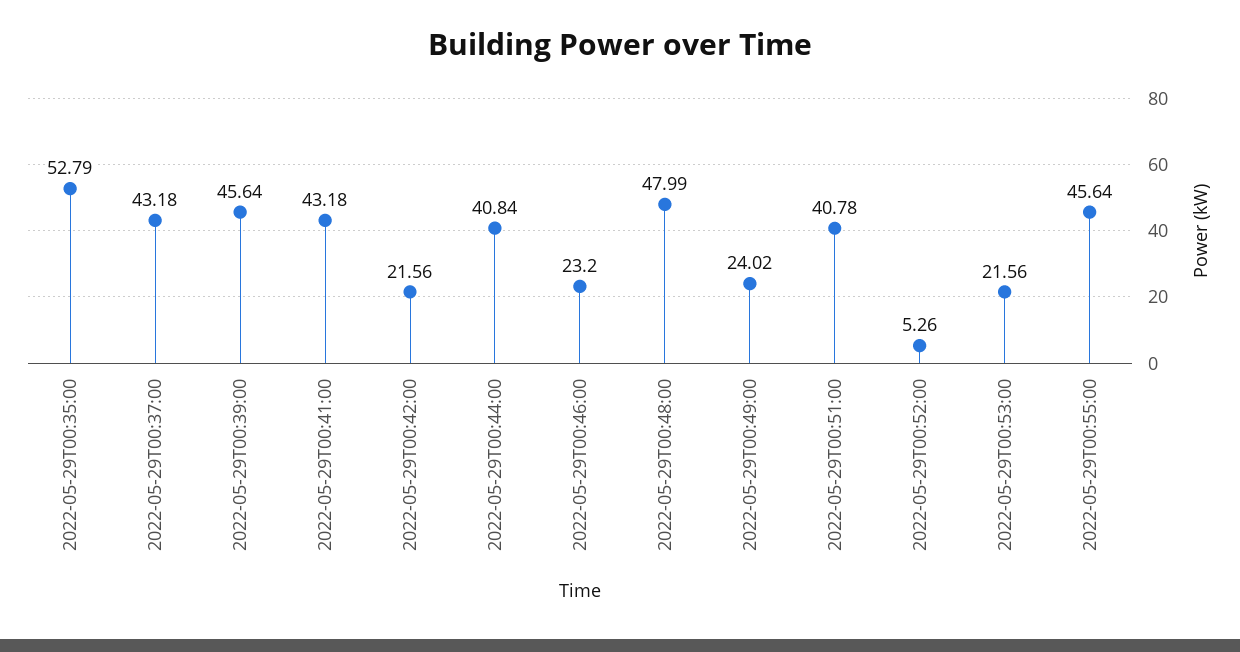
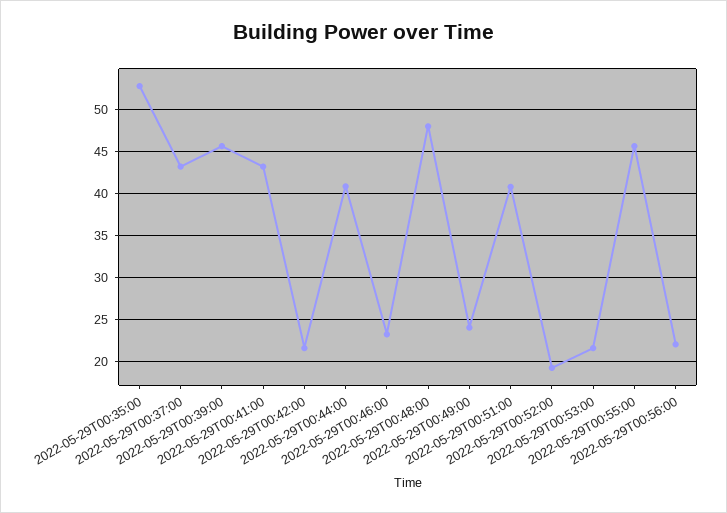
2022-05-29T00:52:00: 5.26 -> 19
2022-05-29T00:56:00: none -> 22

